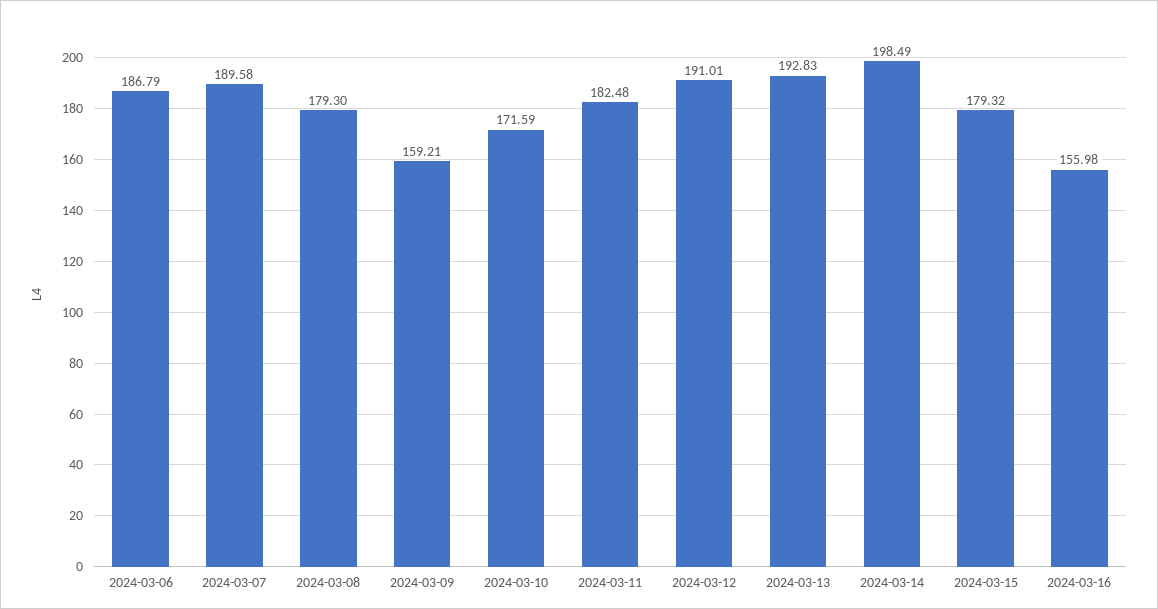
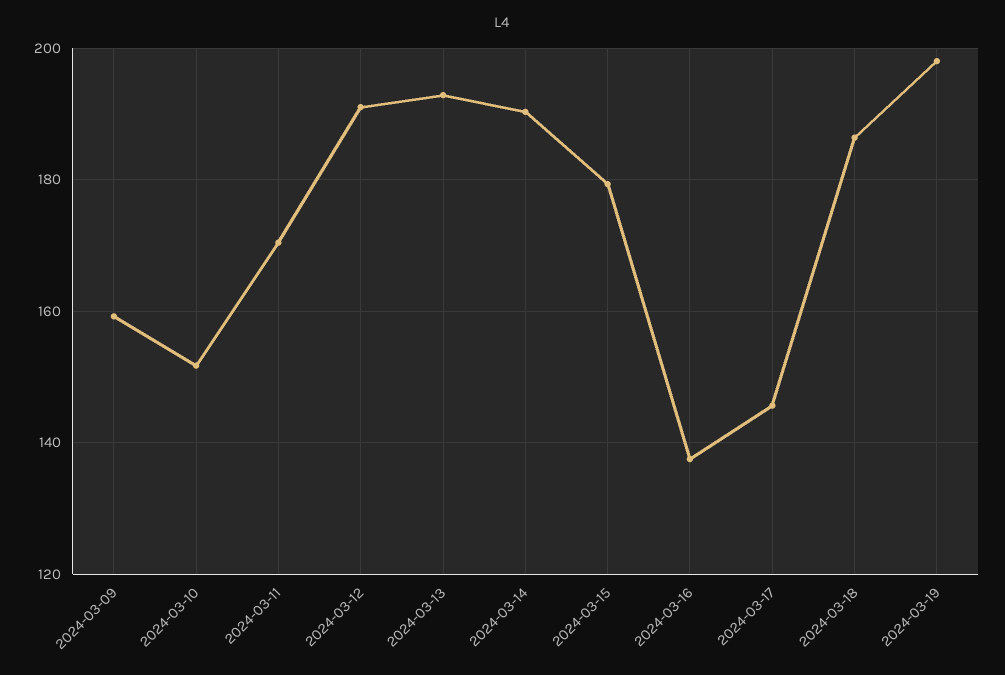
2024-03-06: 186.79 -> none
2024-03-07: 189.58 -> none
2024-03-08: 179.3 -> none
2024-03-10: 171.59 -> 152
2024-03-11: 182.48 -> 170
2024-03-14: 198.49 -> 190
2024-03-16: 155.98 -> 138
2024-03-17: none -> 146
2024-03-18: none -> 186
2024-03-19: none -> 198

